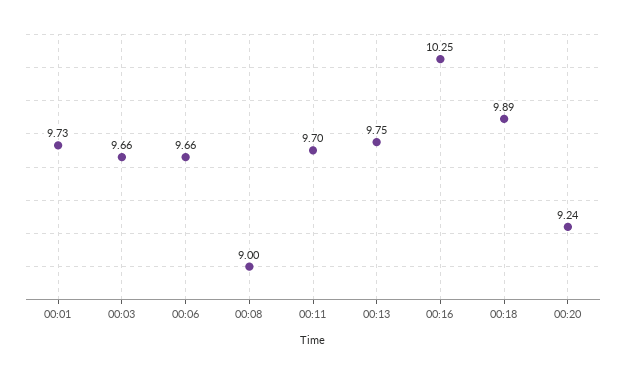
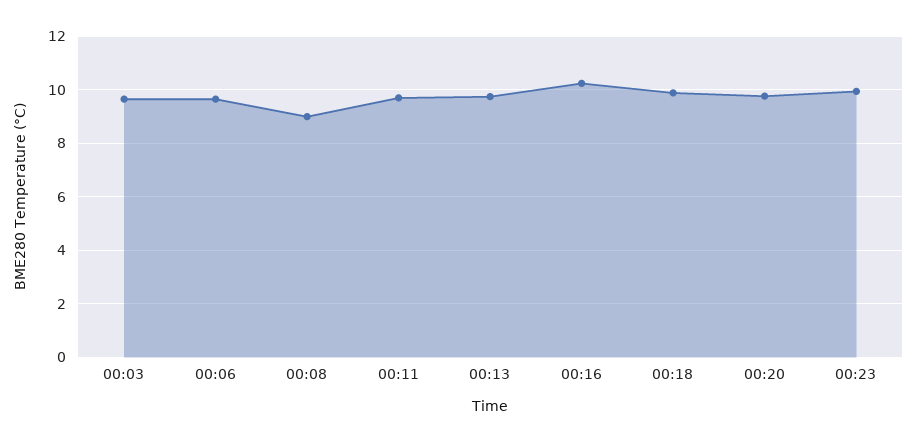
00:01: 9.73 -> none
00:20: 9.24 -> 9.75
00:23: none -> 10

